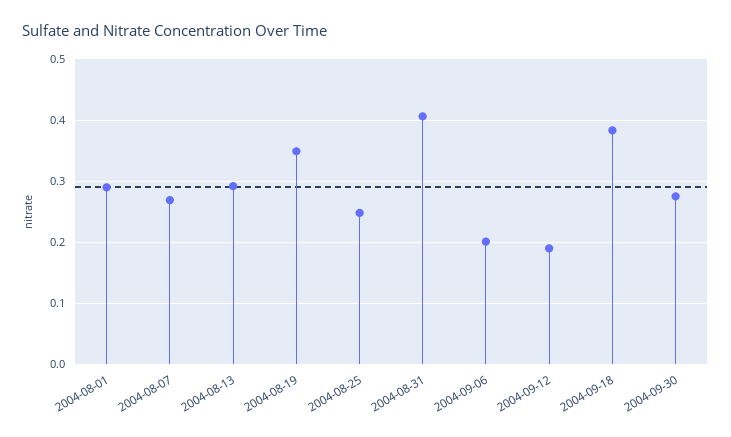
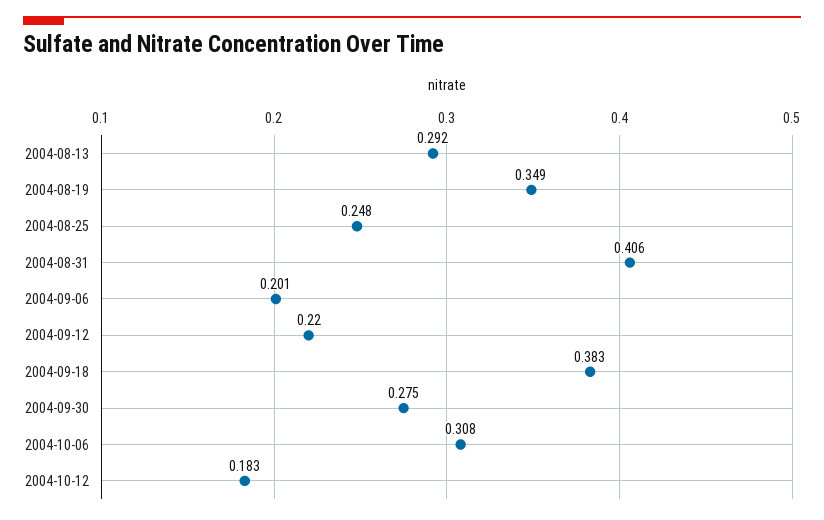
2004-08-01: 0.29 -> none
2004-08-07: 0.27 -> none
2004-09-12: 0.19 -> 0.22
2004-10-06: none -> 0.308
2004-10-12: none -> 0.183

